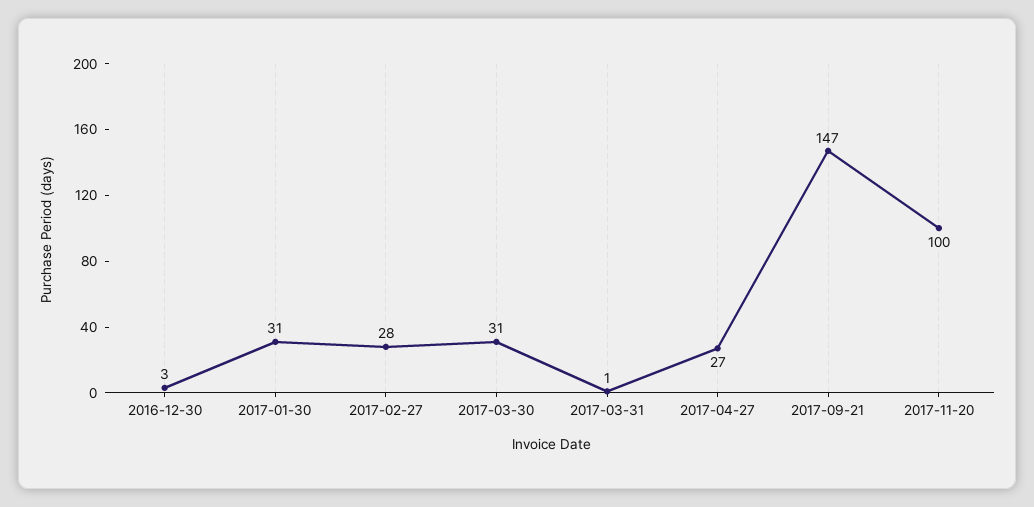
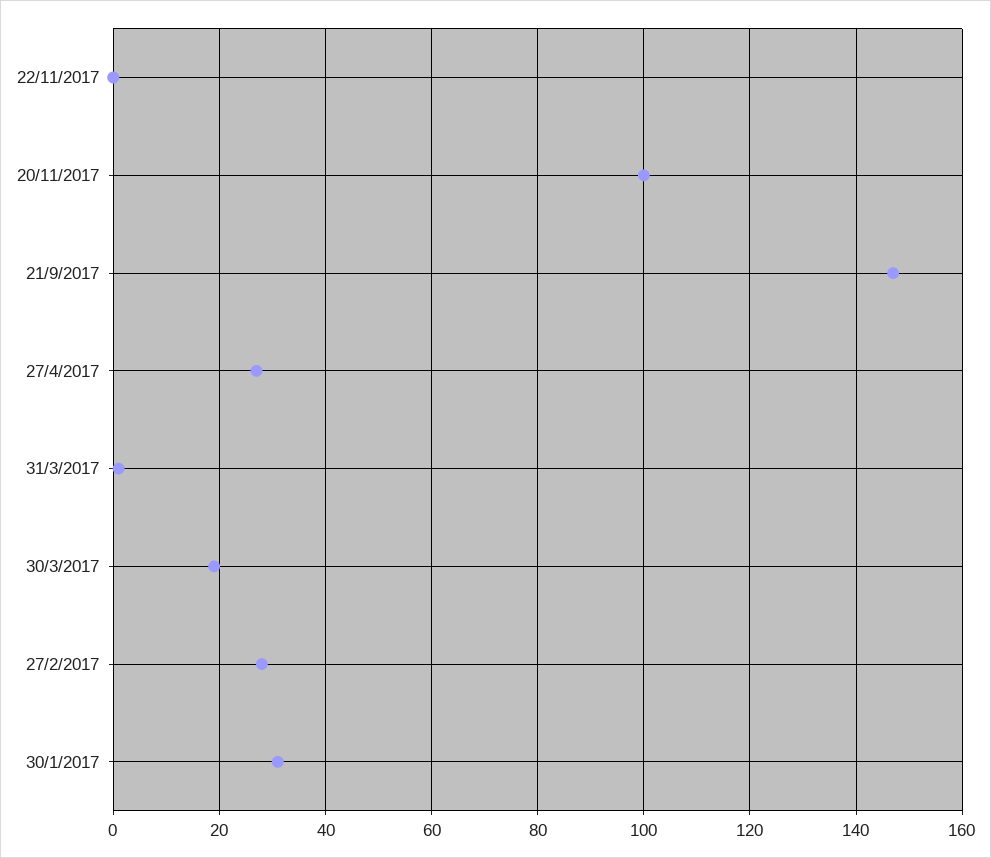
2016-12-30: 3 -> none
2017-03-30: 31 -> 20
22/11/2017: none -> 0

